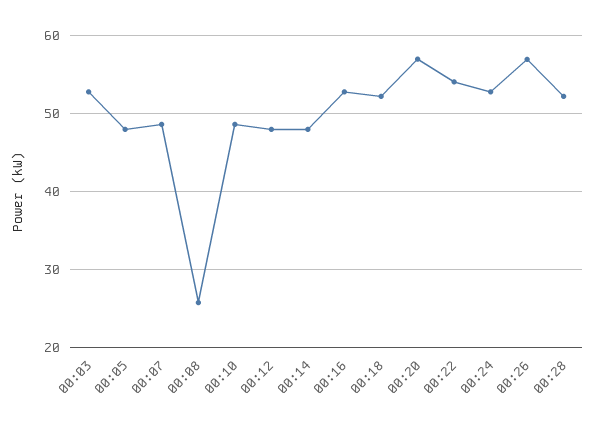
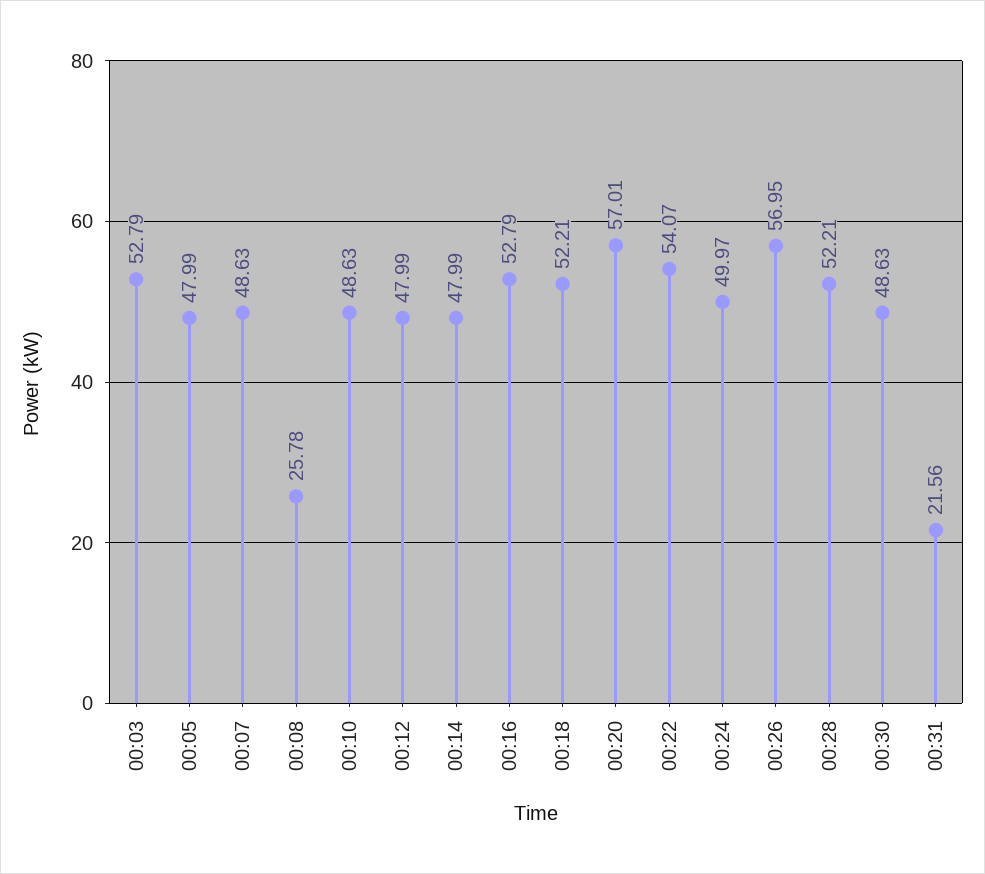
00:24: 53 -> 49.97
00:30: none -> 48.63
00:31: none -> 21.56

